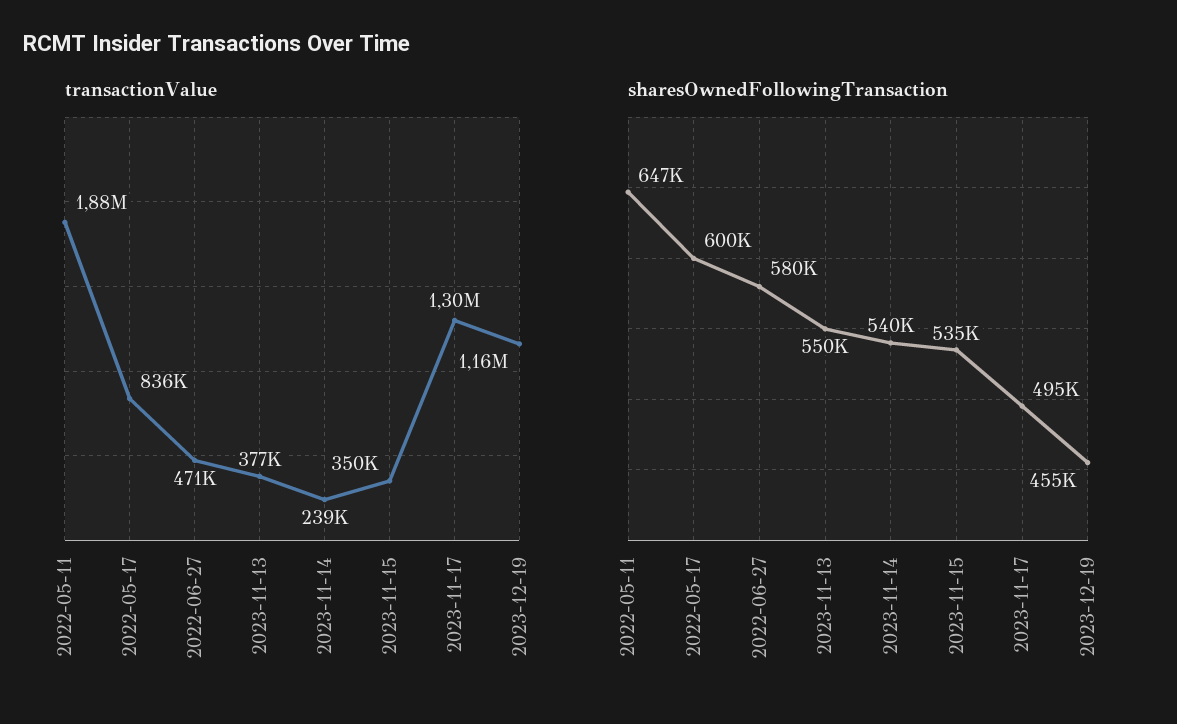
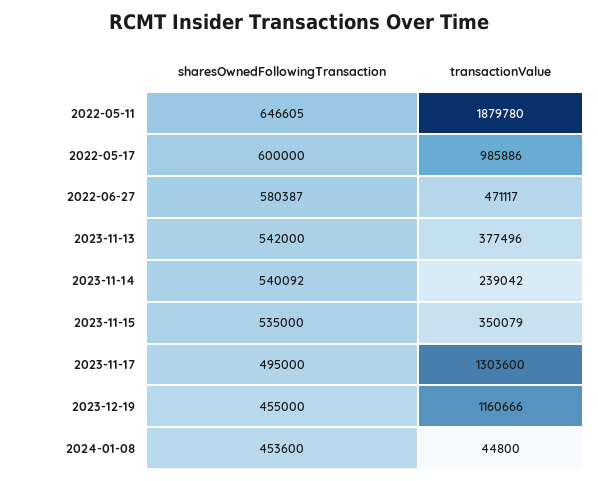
transactionValue, 2022-05-17: 836000 -> 985886
sharesOwnedFollowingTransaction, 2023-11-13: 550000 -> 542000
sharesOwnedFollowingTransaction, 2024-01-08: none -> 453600
transactionValue, 2024-01-08: none -> 44800

